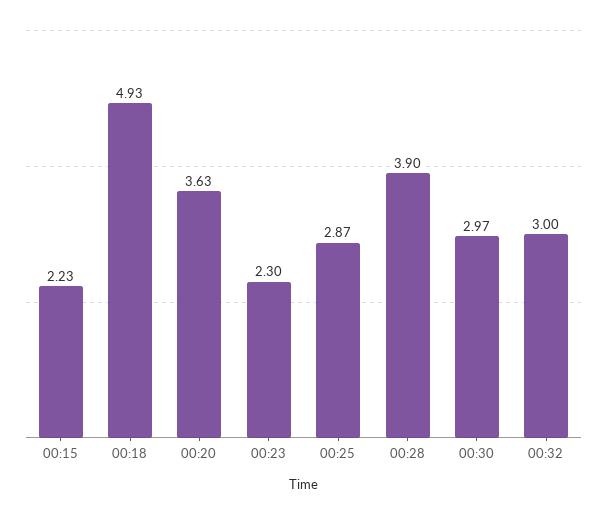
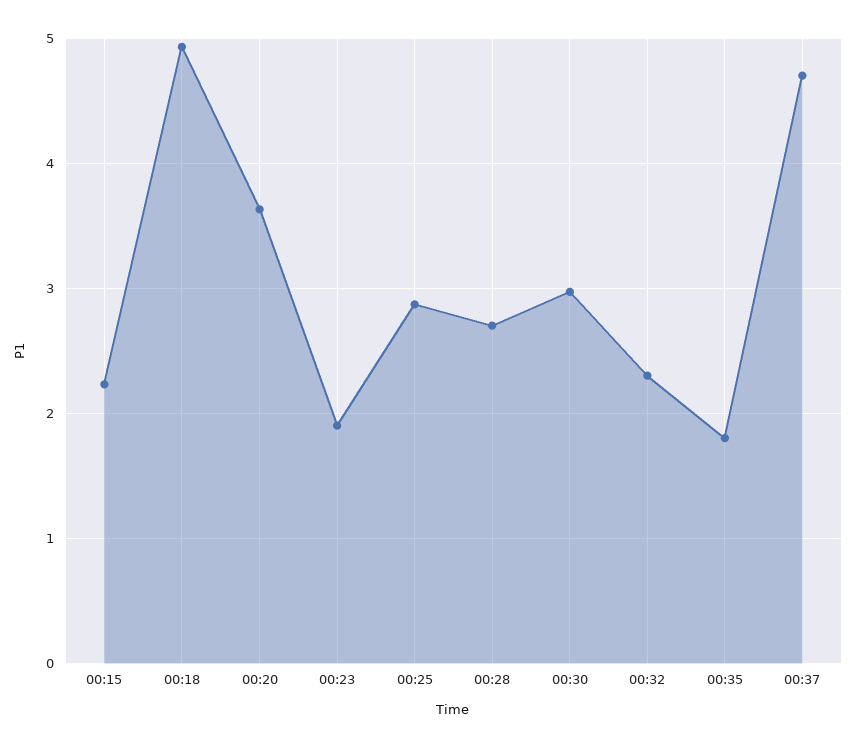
00:23: 2.3 -> 1.9
00:28: 3.9 -> 2.7
00:32: 3 -> 2.3
00:35: none -> 1.8
00:37: none -> 4.7

